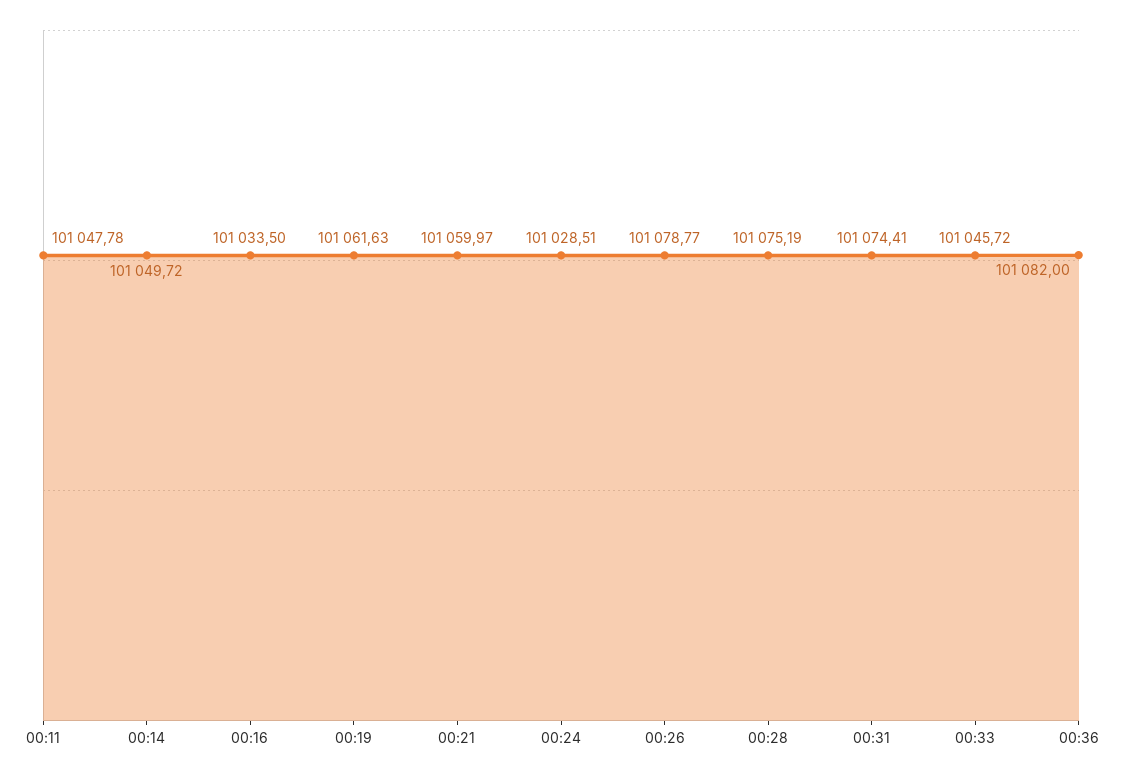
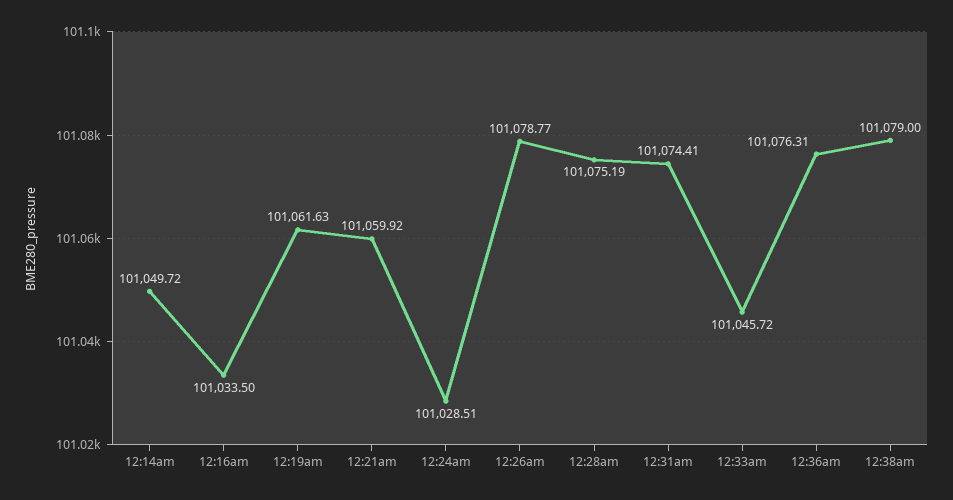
00:11: 101047.78 -> none
00:21: 101059.97 -> 101059.92
00:36: 101082 -> 101076.31
12:38am: none -> 101079

